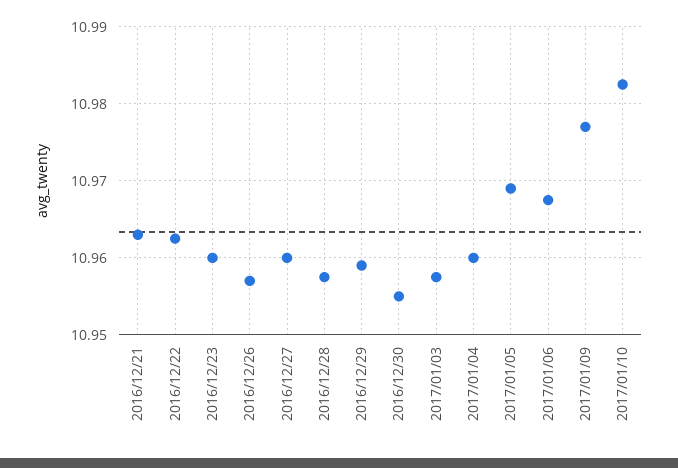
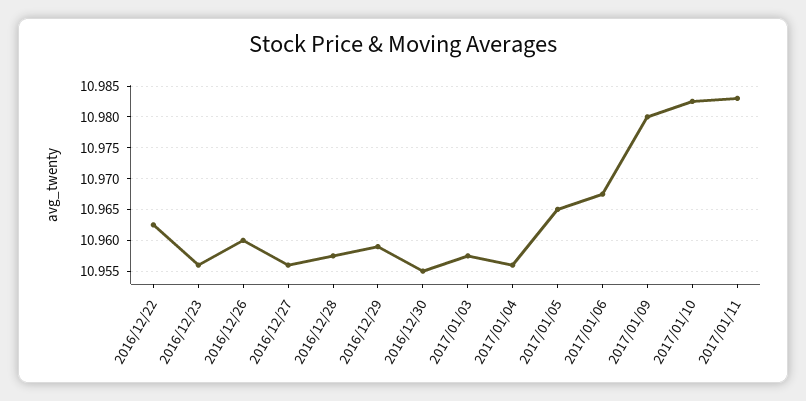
2016/12/21: 10.963 -> none
2016/12/23: 10.96 -> 10.956
2016/12/26: 10.957 -> 10.96
2016/12/27: 10.96 -> 10.956
2017/01/04: 10.96 -> 10.956
2017/01/05: 10.969 -> 10.965
2017/01/09: 10.977 -> 10.98
2017/01/11: none -> 10.983

